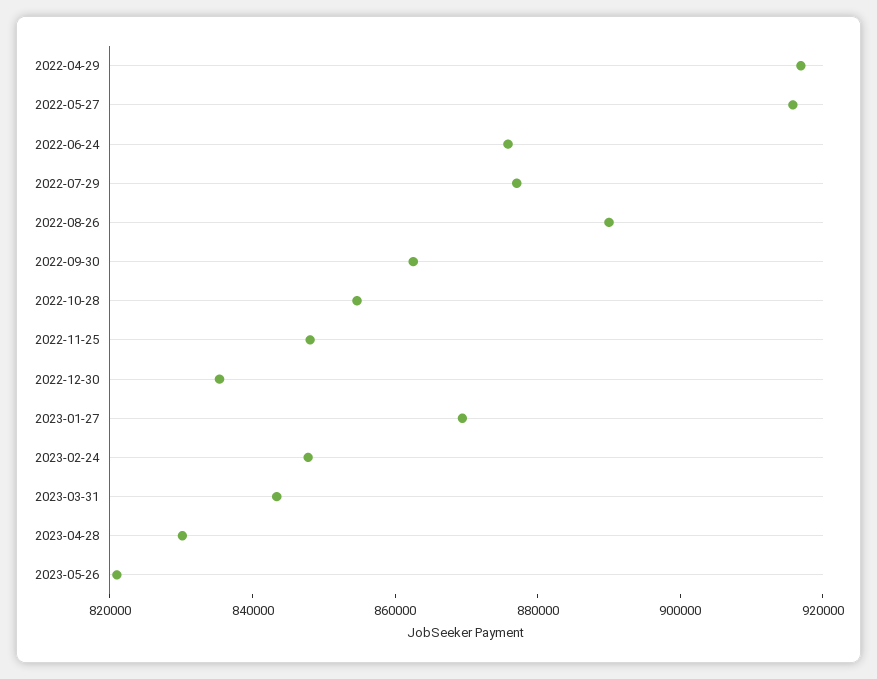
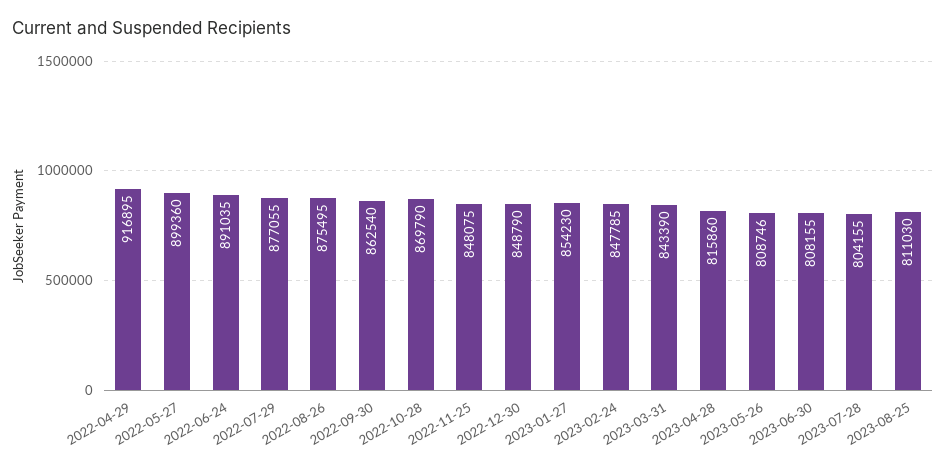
2022-05-27: 915000 -> 899360
2022-06-24: 875000 -> 891035
2022-08-26: 890000 -> 875495
2022-10-28: 855000 -> 869790
2022-12-30: 835000 -> 848790
2023-01-27: 870000 -> 854230
2023-04-28: 830000 -> 815860
2023-05-26: 820000 -> 808746
2023-06-30: none -> 808155
2023-07-28: none -> 804155
2023-08-25: none -> 811030

